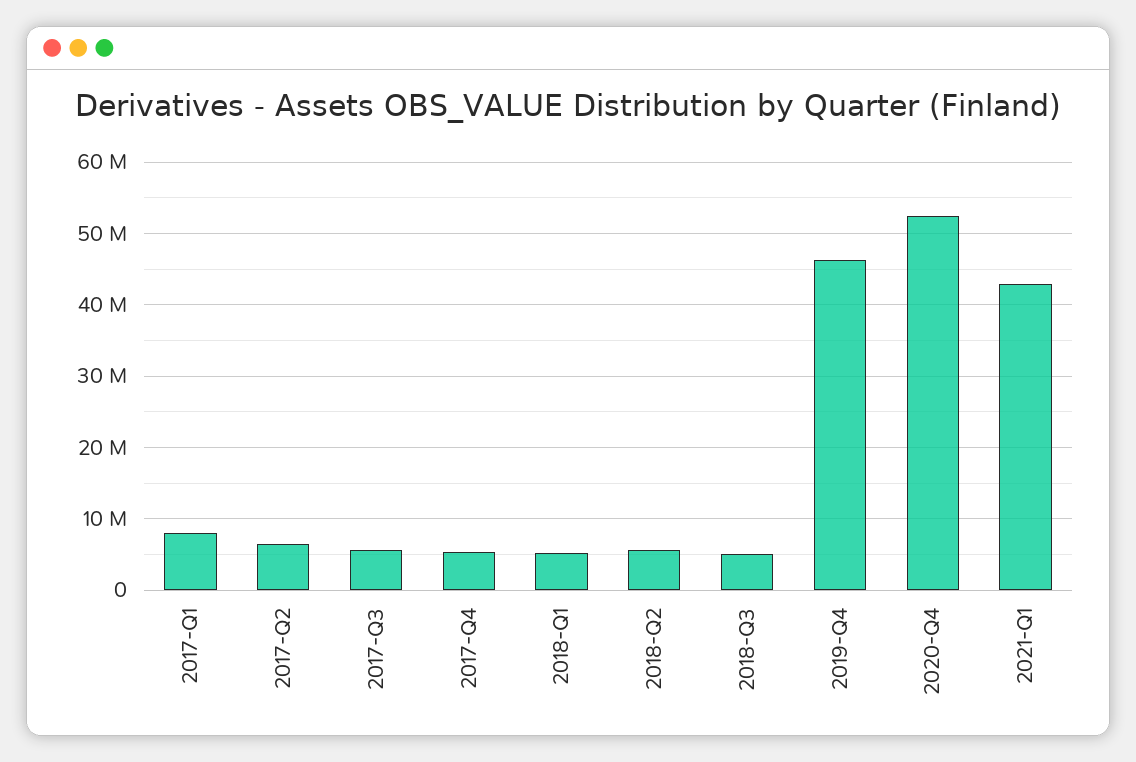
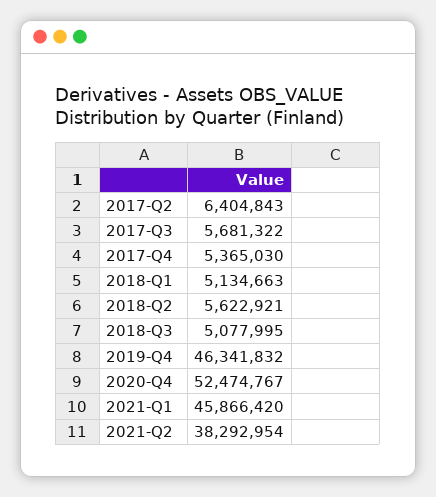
2017-Q1: 8000000 -> none
2021-Q1: 43000000 -> 45866420
2021-Q2: none -> 38292954

